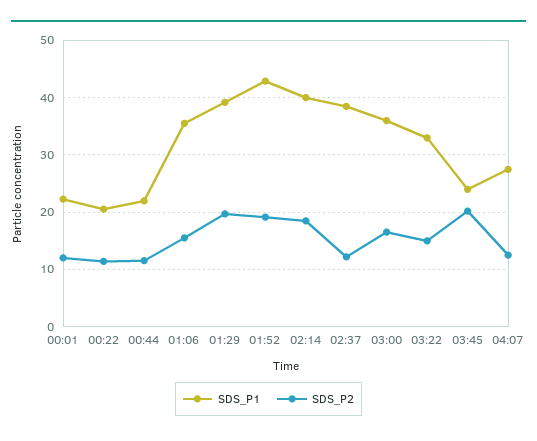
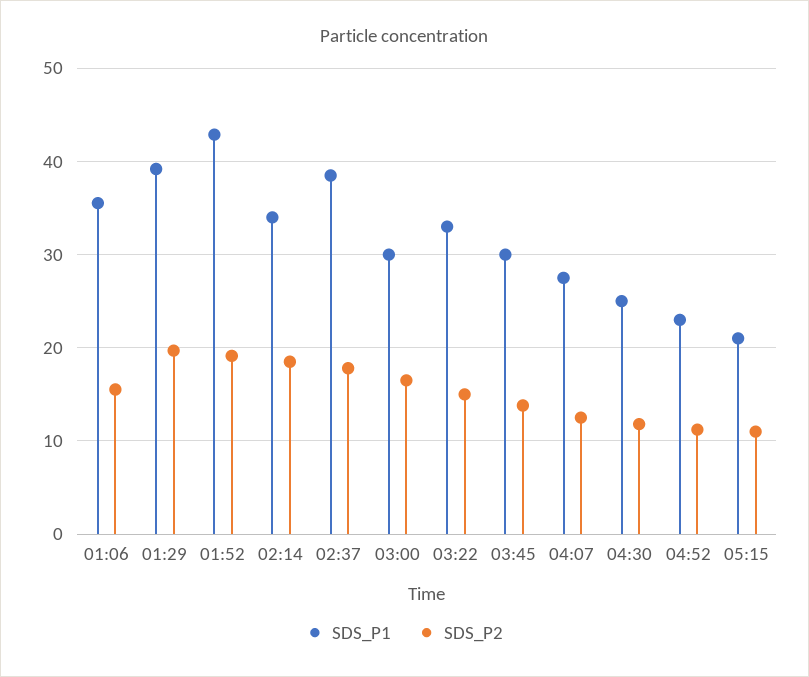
SDS_P1, 00:01: 22 -> none
SDS_P2, 00:01: 12 -> none
SDS_P1, 00:22: 20 -> none
SDS_P2, 00:22: 12 -> none
SDS_P1, 00:44: 22 -> none
SDS_P2, 00:44: 12 -> none
SDS_P1, 02:14: 40 -> 34
SDS_P2, 02:37: 12 -> 18
SDS_P1, 03:00: 36 -> 30
SDS_P1, 03:45: 24 -> 30
SDS_P2, 03:45: 20 -> 14
SDS_P1, 04:30: none -> 25
SDS_P2, 04:30: none -> 12
SDS_P1, 04:52: none -> 23
SDS_P2, 04:52: none -> 11
SDS_P1, 05:15: none -> 21
SDS_P2, 05:15: none -> 11

